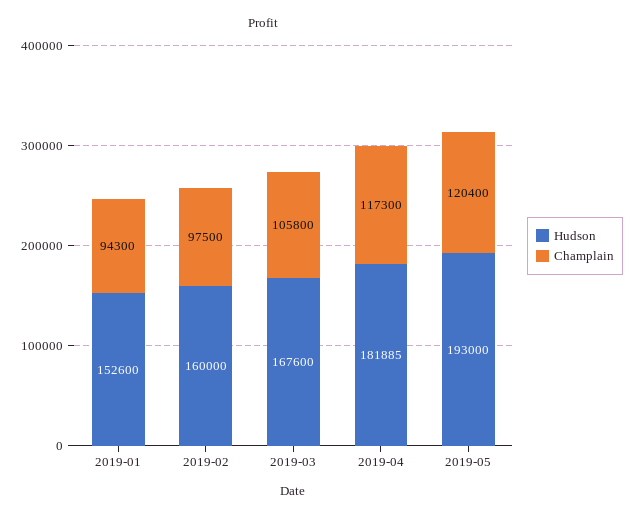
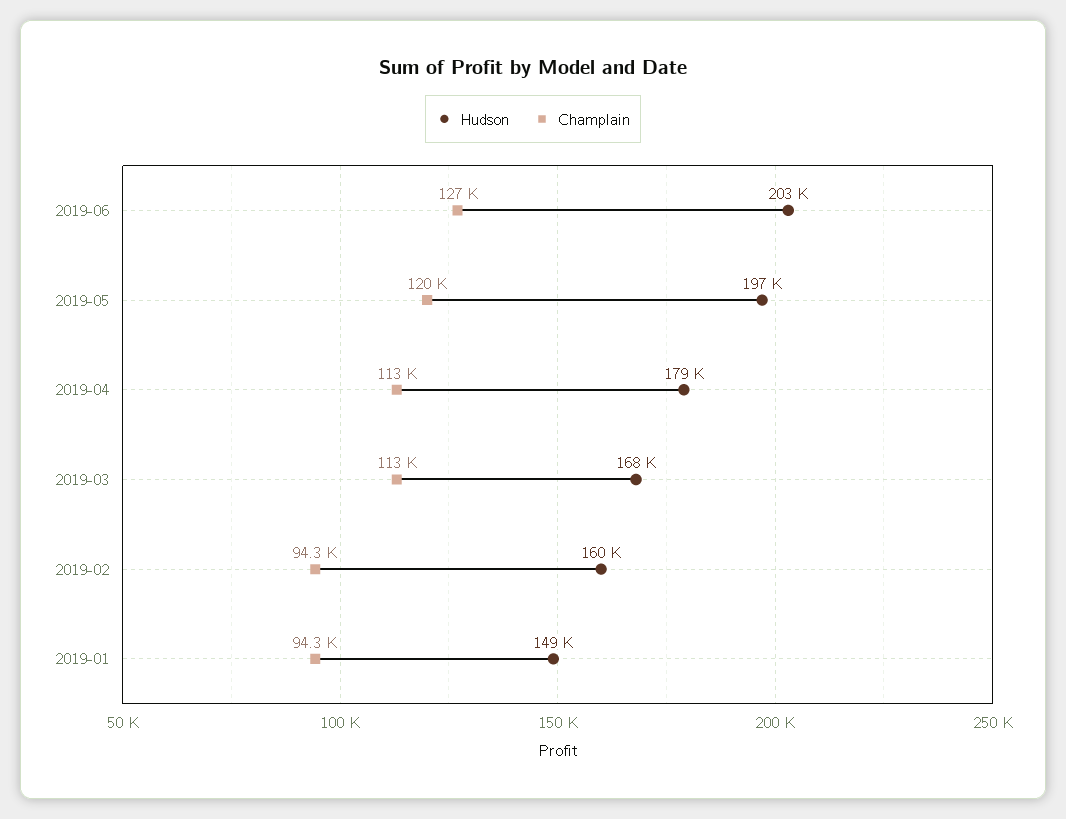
Hudson, 2019-01: 152600 -> 149000
Champlain, 2019-02: 97500 -> 94300
Champlain, 2019-03: 105800 -> 113000
Hudson, 2019-04: 181885 -> 179000
Champlain, 2019-04: 117300 -> 113000
Hudson, 2019-05: 193000 -> 197000
Hudson, 2019-06: none -> 203000
Champlain, 2019-06: none -> 127000

